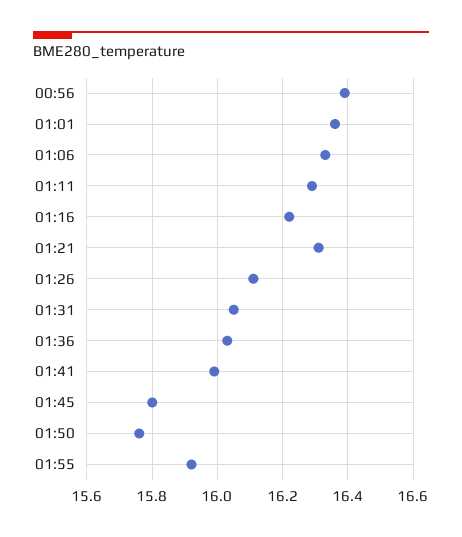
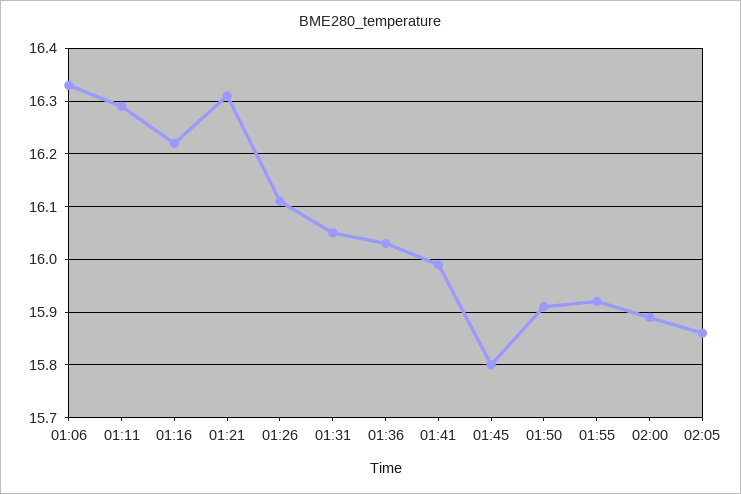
00:56: 16.4 -> none
01:01: 16.35 -> none
01:50: 15.75 -> 15.9
02:00: none -> 15.9
02:05: none -> 15.85

